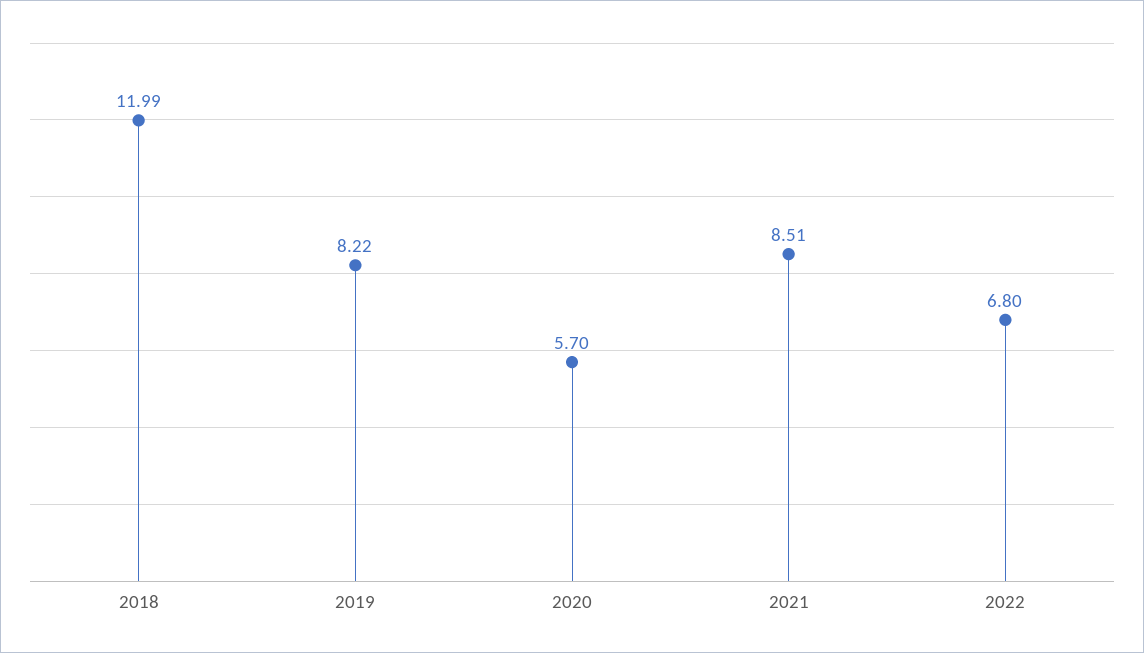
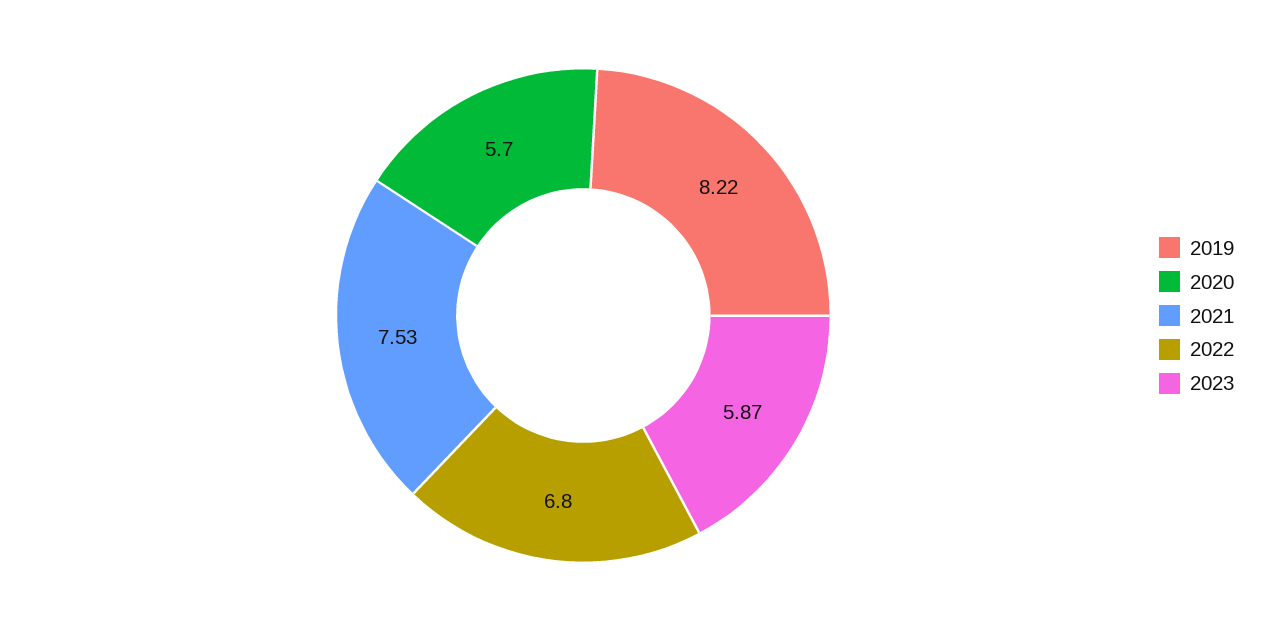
2018: 11.99 -> none
2021: 8.51 -> 7.53
2023: none -> 5.87

